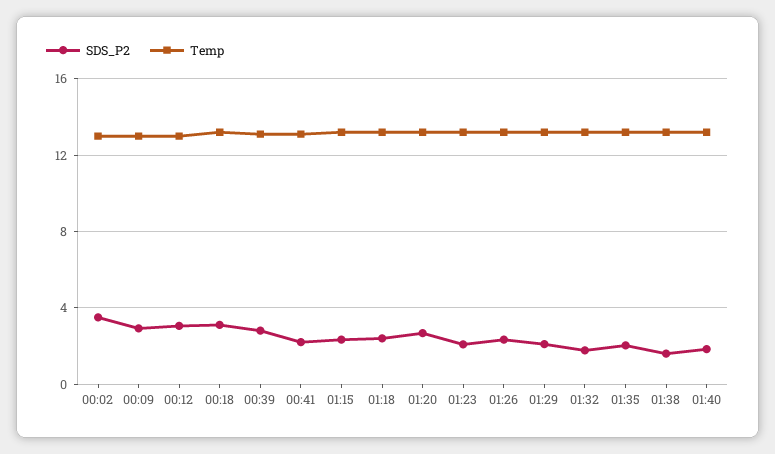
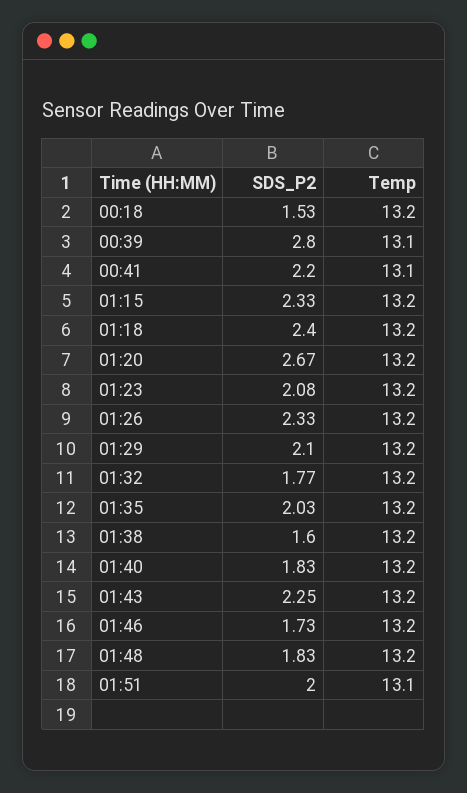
SDS_P2, 00:02: 3.5 -> none
Temp, 00:02: 13 -> none
SDS_P2, 00:09: 3 -> none
Temp, 00:09: 13 -> none
SDS_P2, 00:12: 3 -> none
Temp, 00:12: 13 -> none
SDS_P2, 00:18: 3 -> 1.53
SDS_P2, 01:43: none -> 2.25
Temp, 01:43: none -> 13.2
SDS_P2, 01:46: none -> 1.73
Temp, 01:46: none -> 13.2
SDS_P2, 01:48: none -> 1.83
Temp, 01:48: none -> 13.2
SDS_P2, 01:51: none -> 2
Temp, 01:51: none -> 13.1

